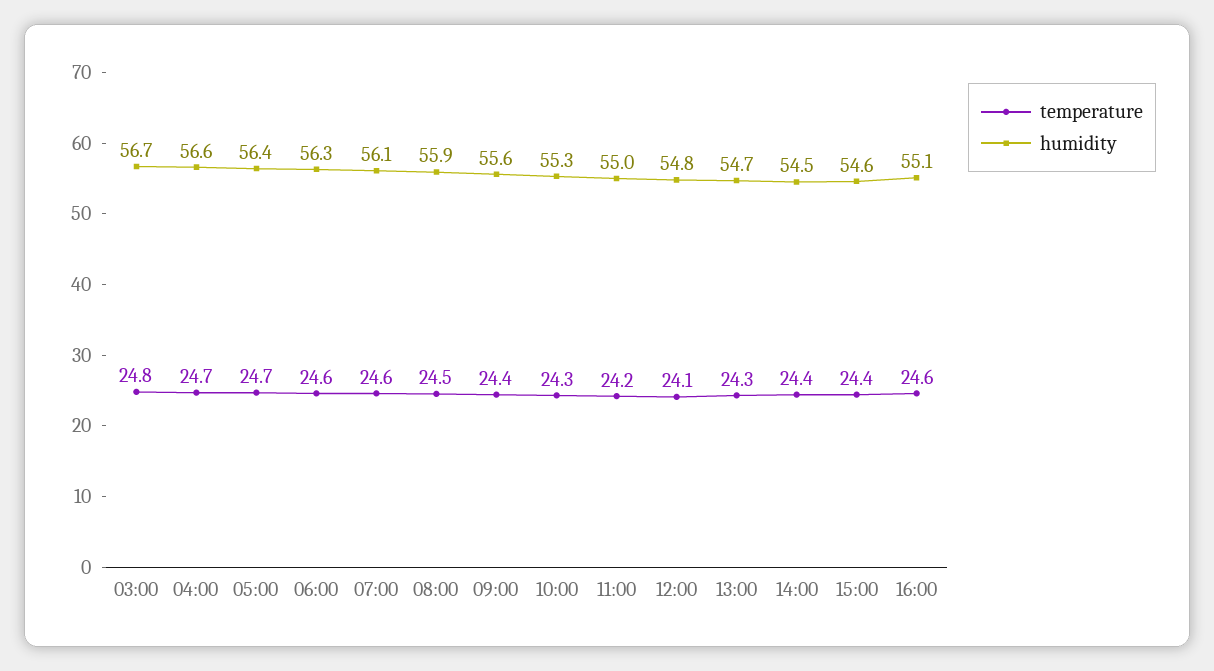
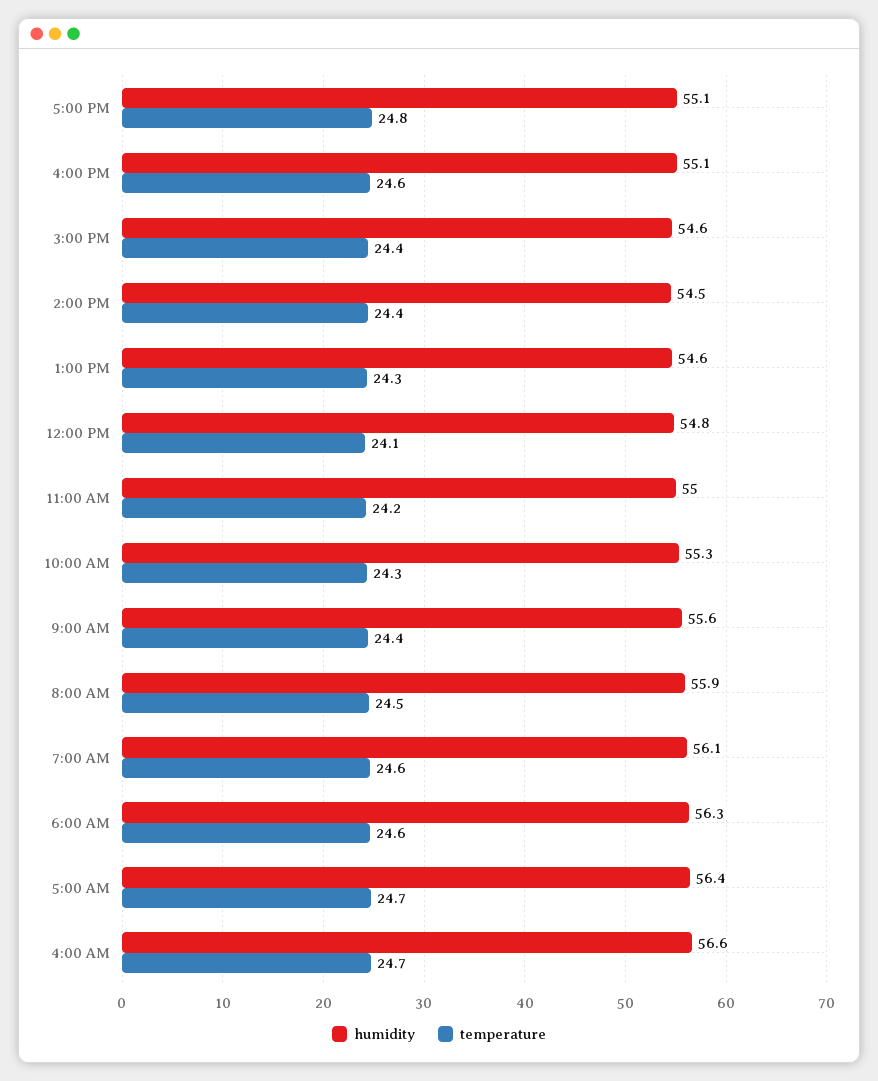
temperature, 03:00: 24.8 -> none
humidity, 03:00: 56.7 -> none
humidity, 13:00: 54.7 -> 54.6
humidity, 5:00 PM: none -> 55.1
temperature, 5:00 PM: none -> 24.8

